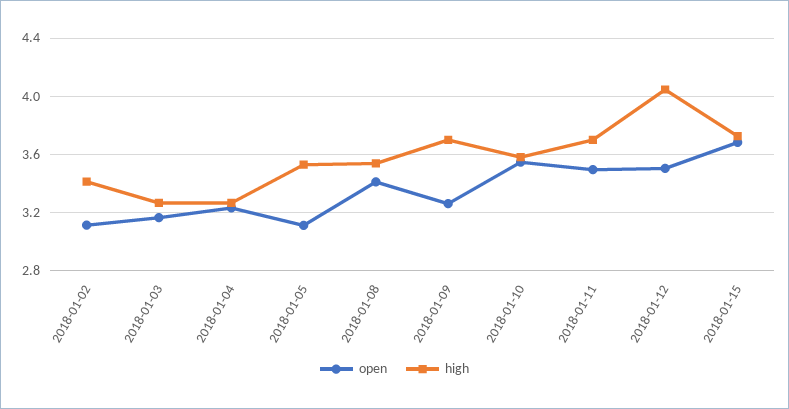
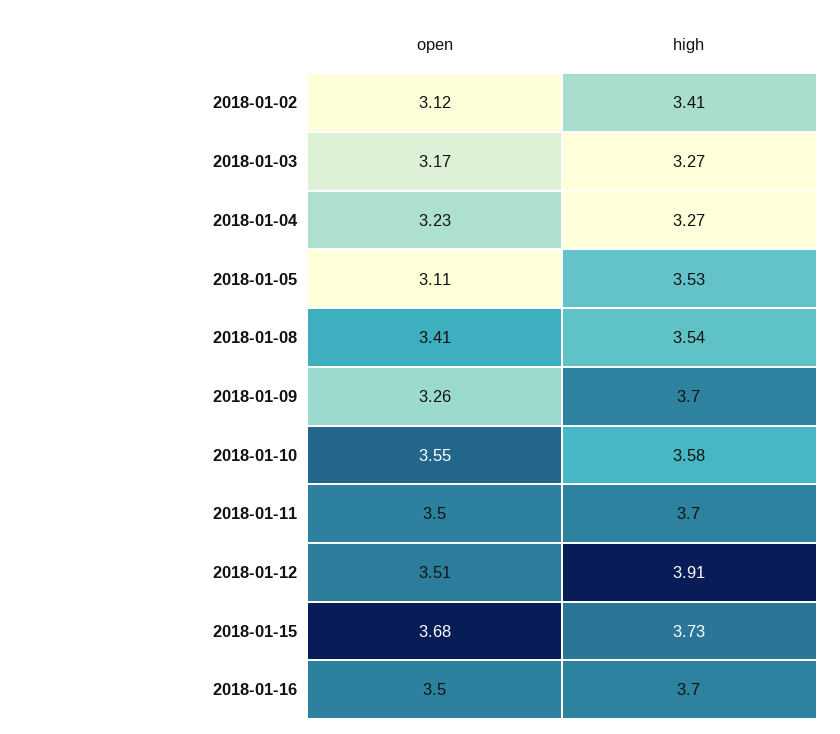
high, 2018-01-12: 4.05 -> 3.91
open, 2018-01-16: none -> 3.5
high, 2018-01-16: none -> 3.7

